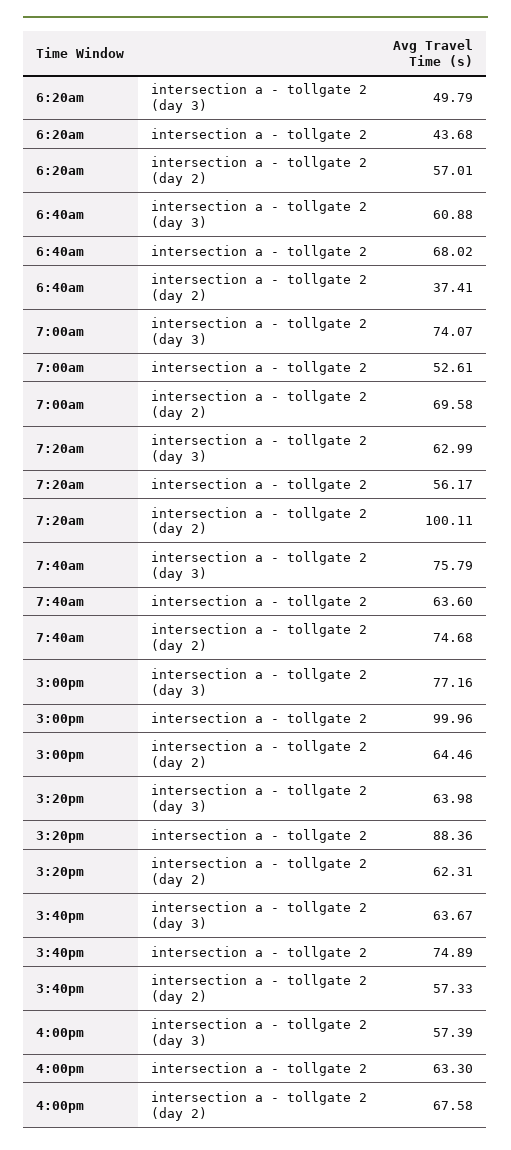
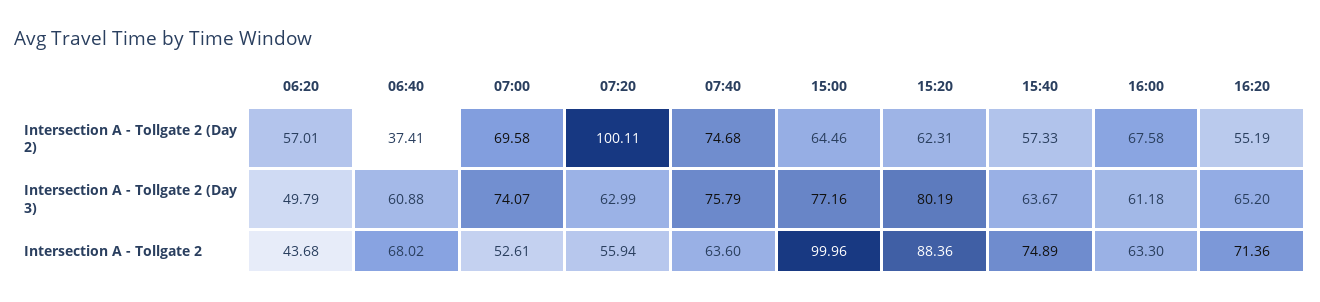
7:20am, intersection a - tollgate 2: 56.17 -> 55.94
3:20pm, intersection a - tollgate 2 (day 3): 63.98 -> 80.19
4:00pm, intersection a - tollgate 2 (day 3): 57.39 -> 61.18
16:20, intersection a - tollgate 2 (day 2): none -> 55.19
16:20, intersection a - tollgate 2 (day 3): none -> 65.2
16:20, intersection a - tollgate 2: none -> 71.36

